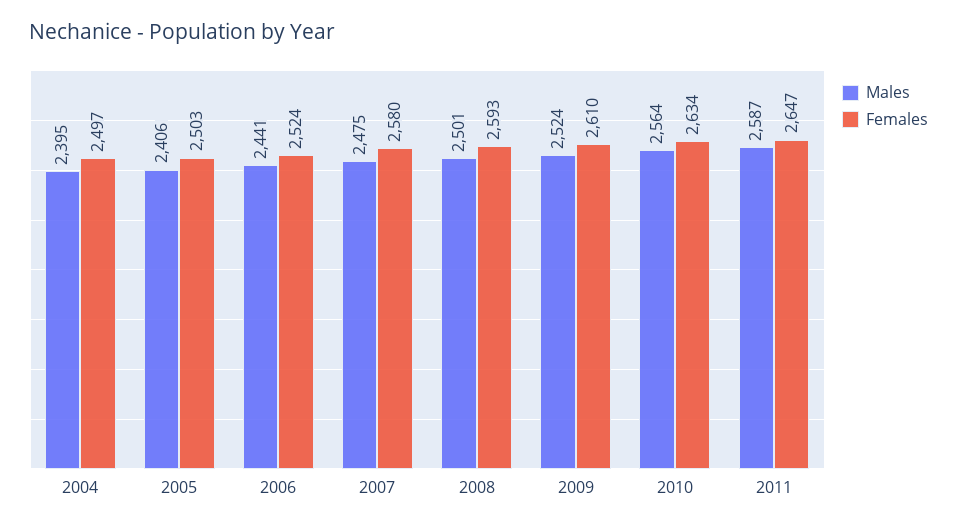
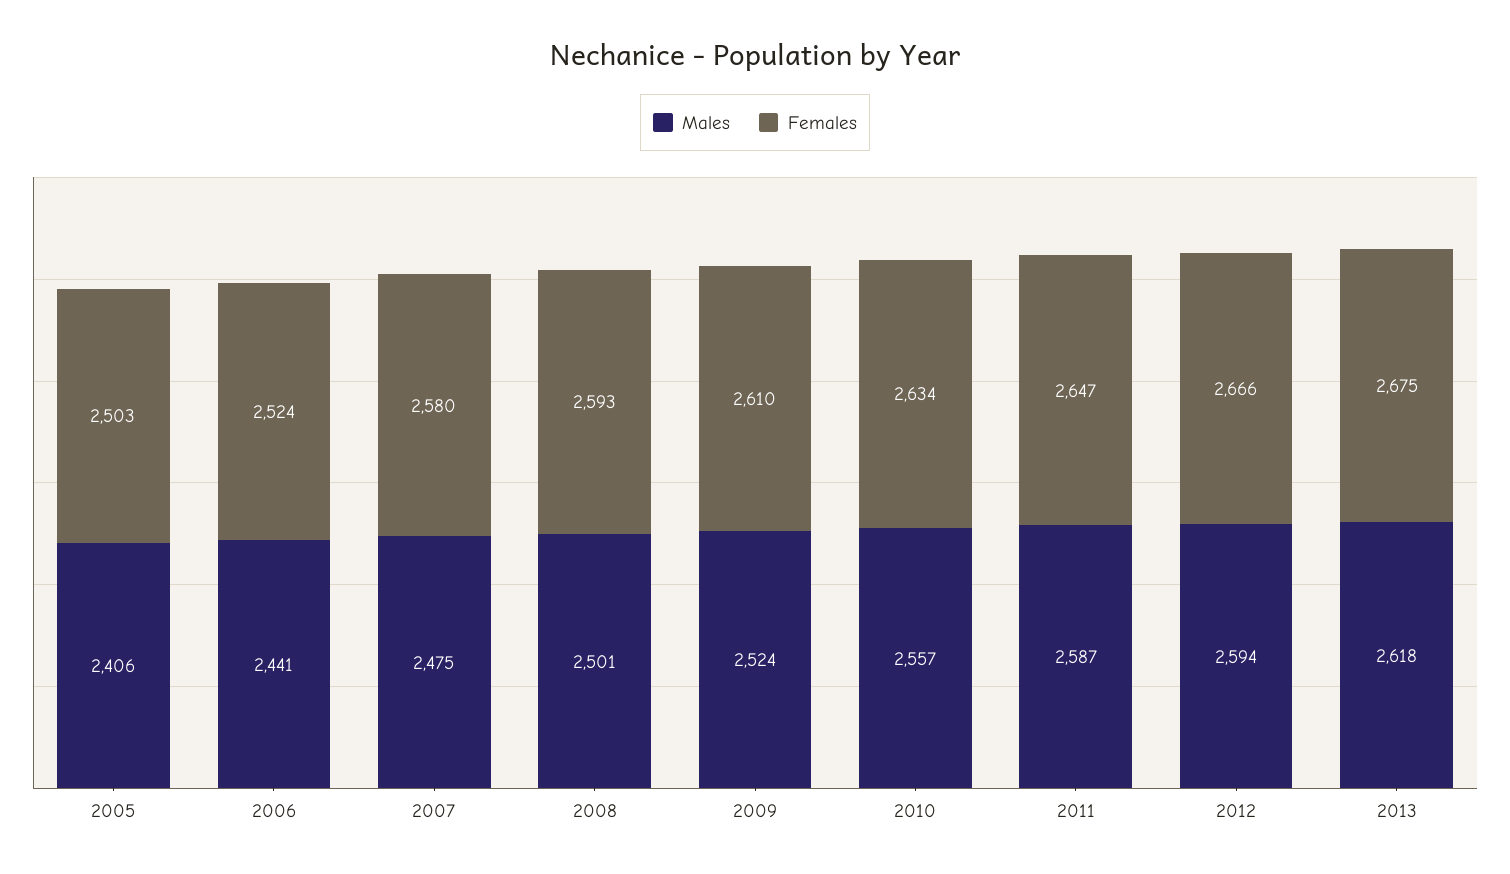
Males, 2004: 2395 -> none
Females, 2004: 2497 -> none
Males, 2010: 2564 -> 2557
Males, 2012: none -> 2594
Females, 2012: none -> 2666
Males, 2013: none -> 2618
Females, 2013: none -> 2675

